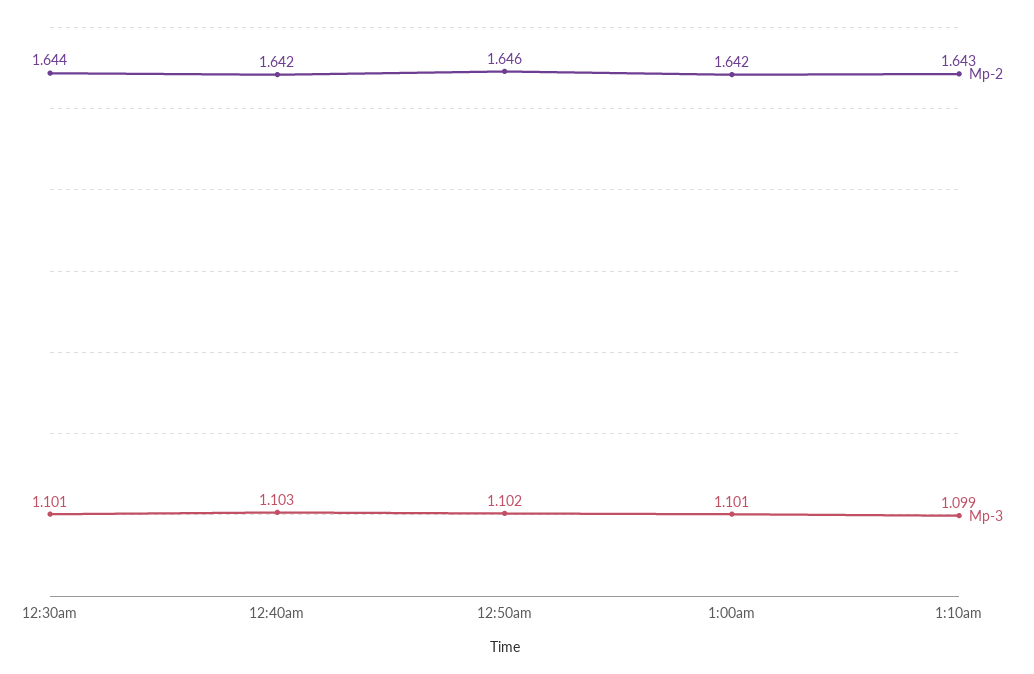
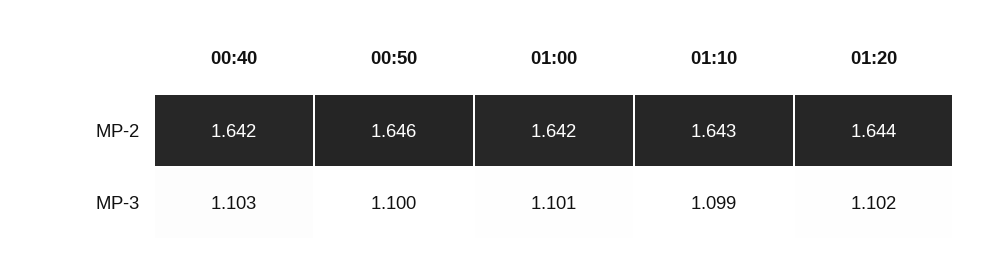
Mp-2, 12:30am: 1.644 -> none
Mp-3, 12:30am: 1.101 -> none
Mp-3, 12:50am: 1.102 -> 1.1
Mp-2, 01:20: none -> 1.644
Mp-3, 01:20: none -> 1.102

